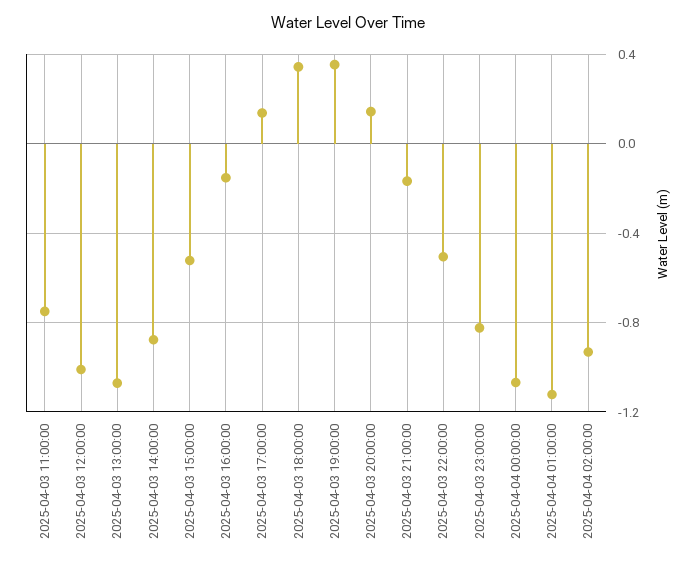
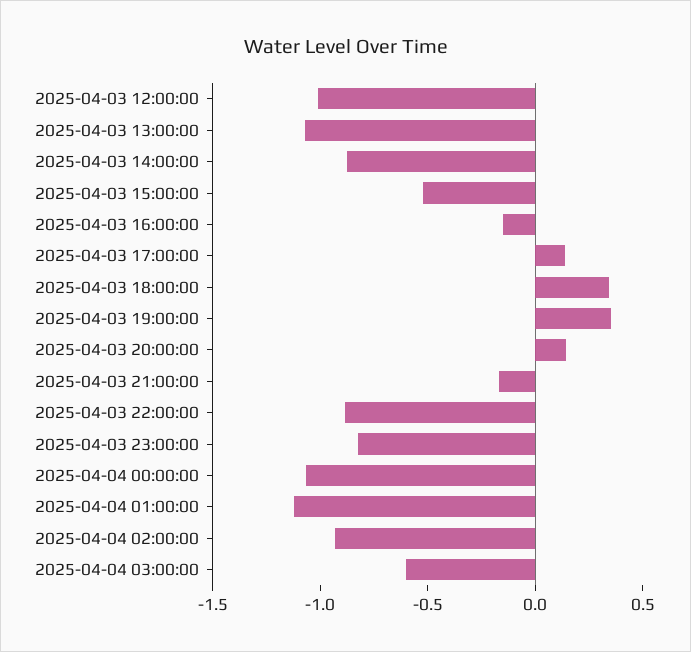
2025-04-03 11:00:00: -0.75 -> none
2025-04-03 22:00:00: -0.5 -> -0.9
2025-04-04 03:00:00: none -> -0.6

